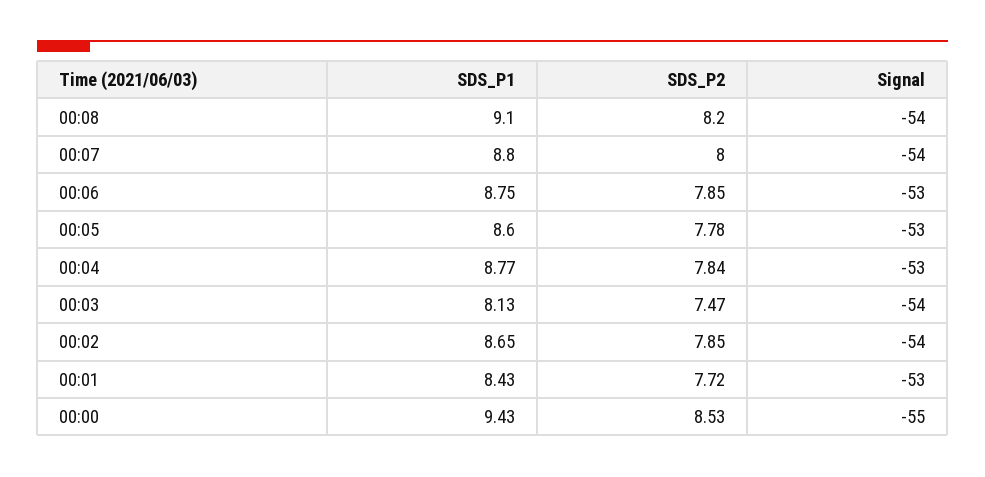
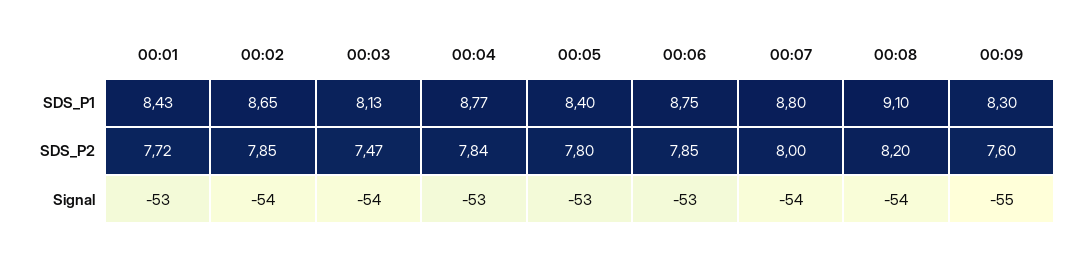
SDS_P1, 00:05: 8.6 -> 8.4
SDS_P2, 00:05: 7.78 -> 7.8
SDS_P1, 00:00: 9.43 -> none
SDS_P2, 00:00: 8.53 -> none
Signal, 00:00: -55 -> none
SDS_P1, 00:09: none -> 8.3
SDS_P2, 00:09: none -> 7.6
Signal, 00:09: none -> -55

